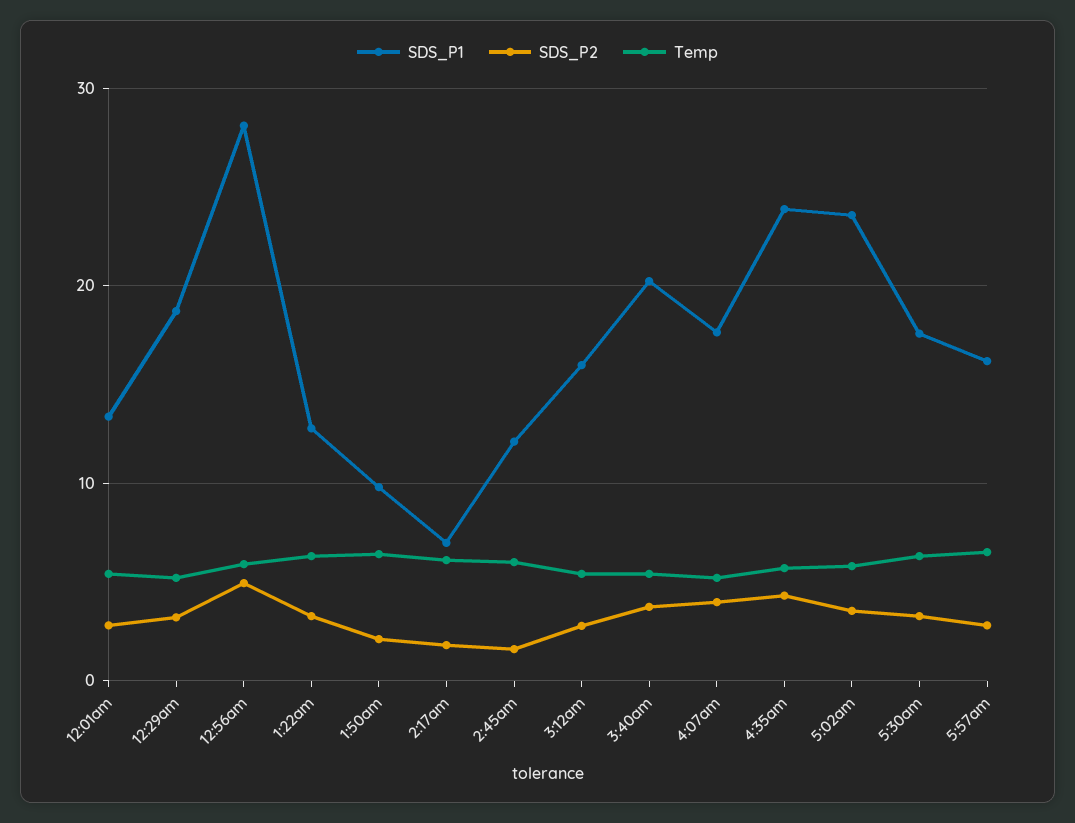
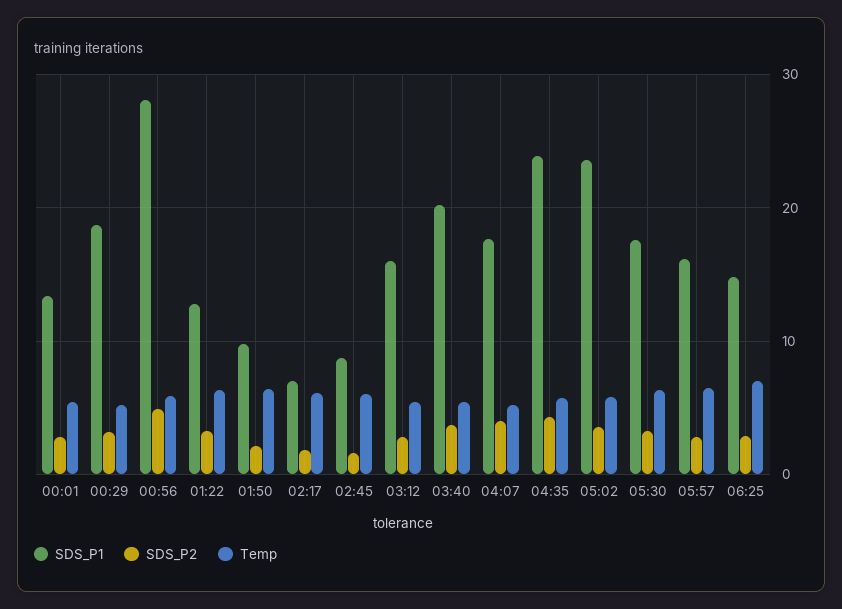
SDS_P1, 2:45am: 12 -> 9
SDS_P1, 06:25: none -> 15
SDS_P2, 06:25: none -> 3
Temp, 06:25: none -> 7

